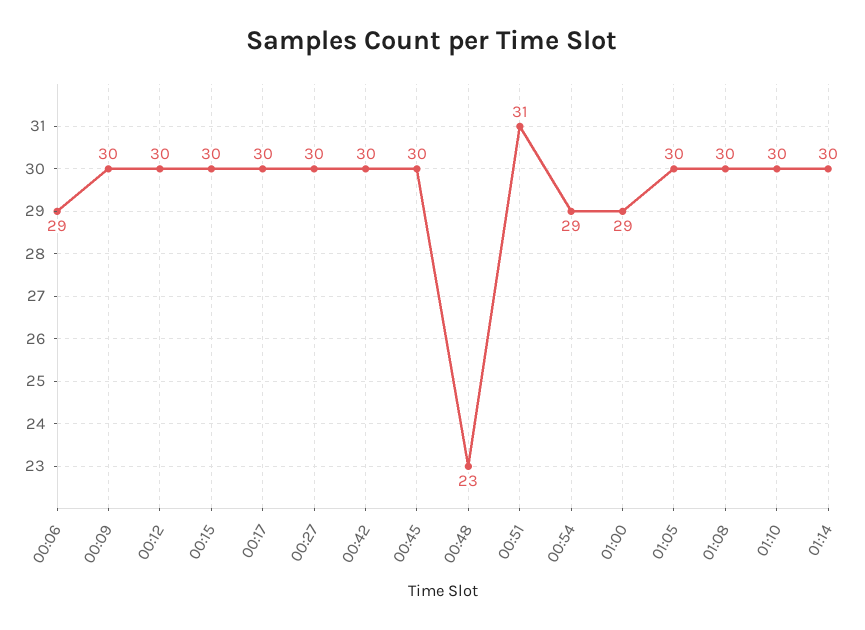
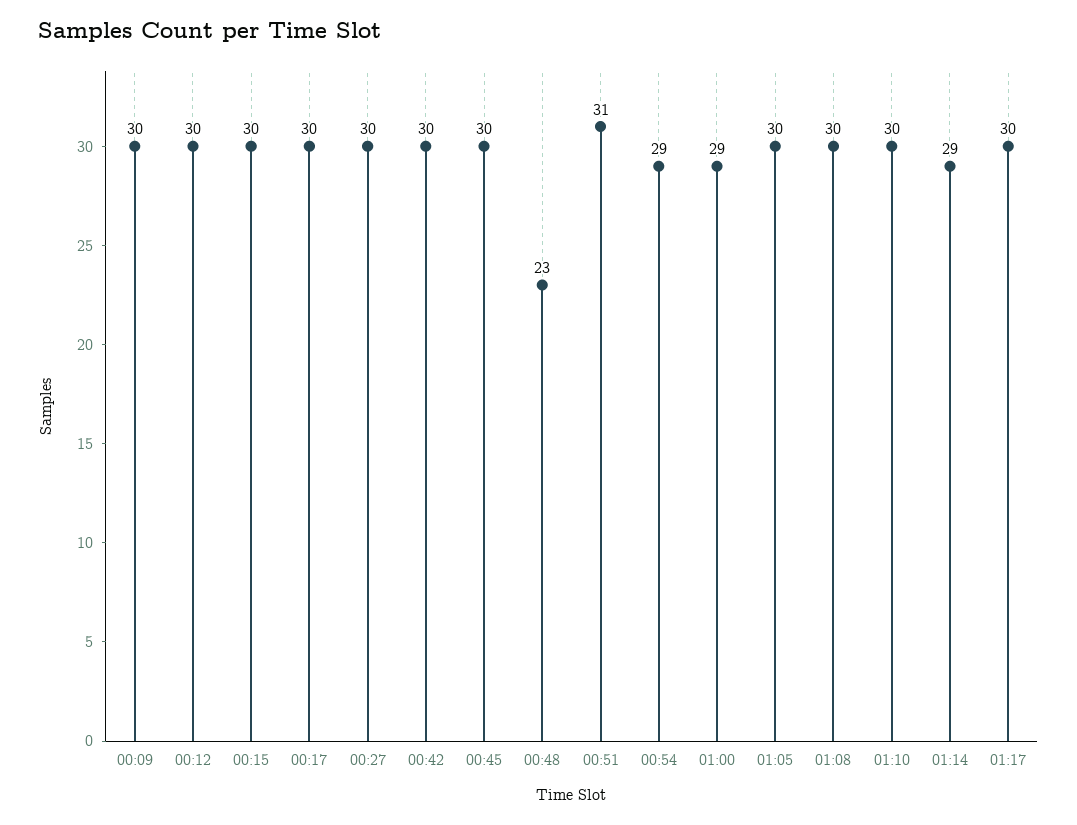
00:06: 29 -> none
01:14: 30 -> 29
01:17: none -> 30

